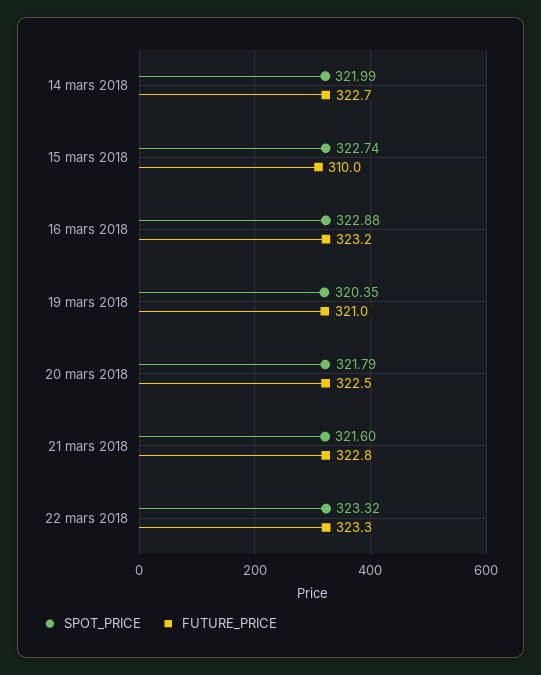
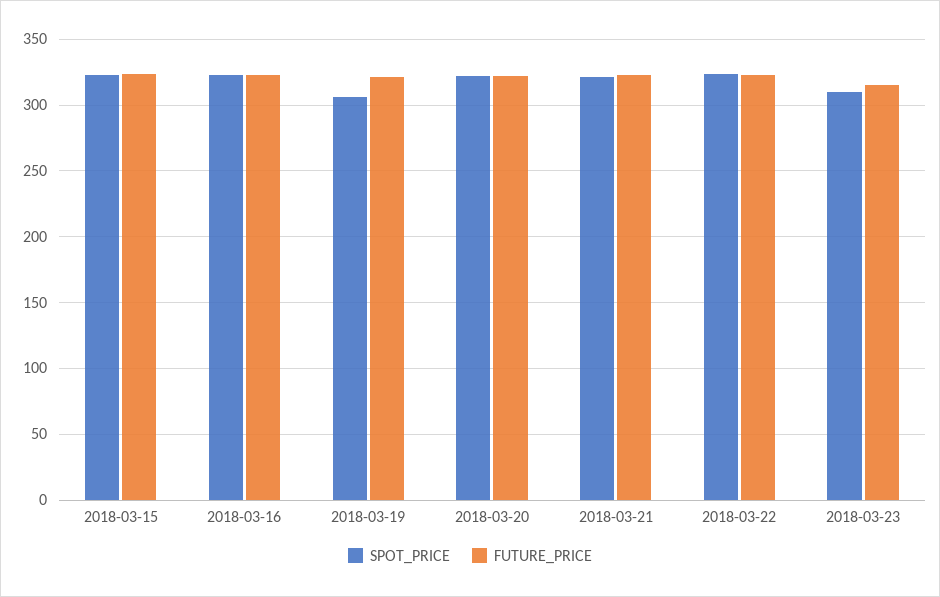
SPOT_PRICE, 14 mars 2018: 321.99 -> none
FUTURE_PRICE, 14 mars 2018: 322.7 -> none
FUTURE_PRICE, 15 mars 2018: 310 -> 325
SPOT_PRICE, 19 mars 2018: 320.35 -> 305
SPOT_PRICE, 2018-03-23: none -> 310
FUTURE_PRICE, 2018-03-23: none -> 315

